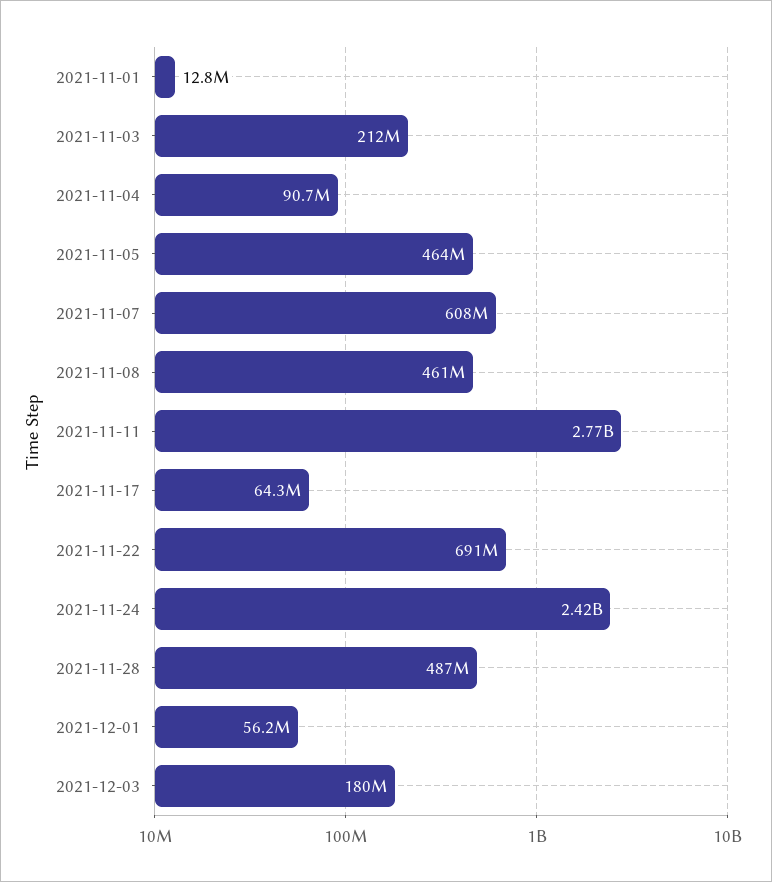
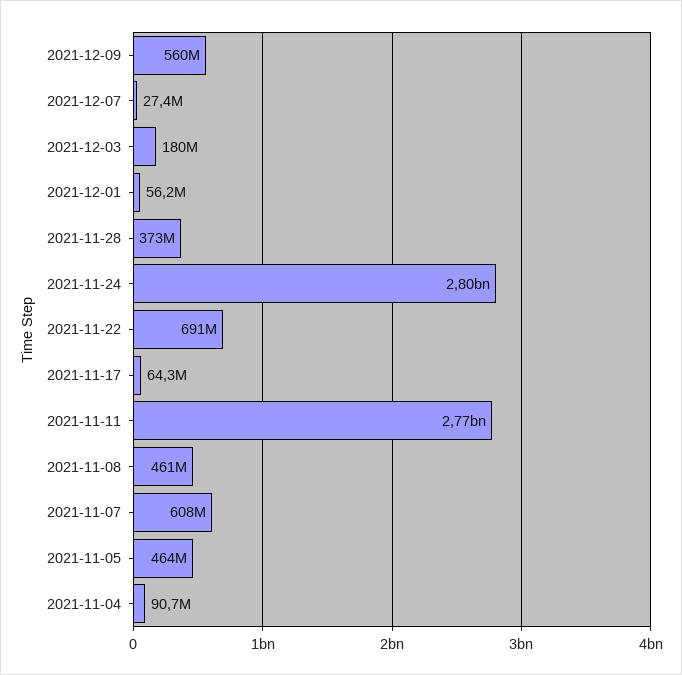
2021-11-01: 12800000 -> none
2021-11-03: 212000000 -> none
2021-11-24: 2420000000 -> 2800000000
2021-11-28: 487000000 -> 373000000
2021-12-09: none -> 560000000
2021-12-07: none -> 27400000

